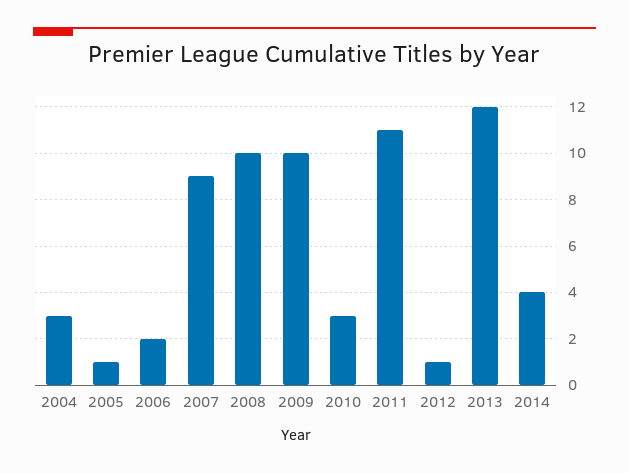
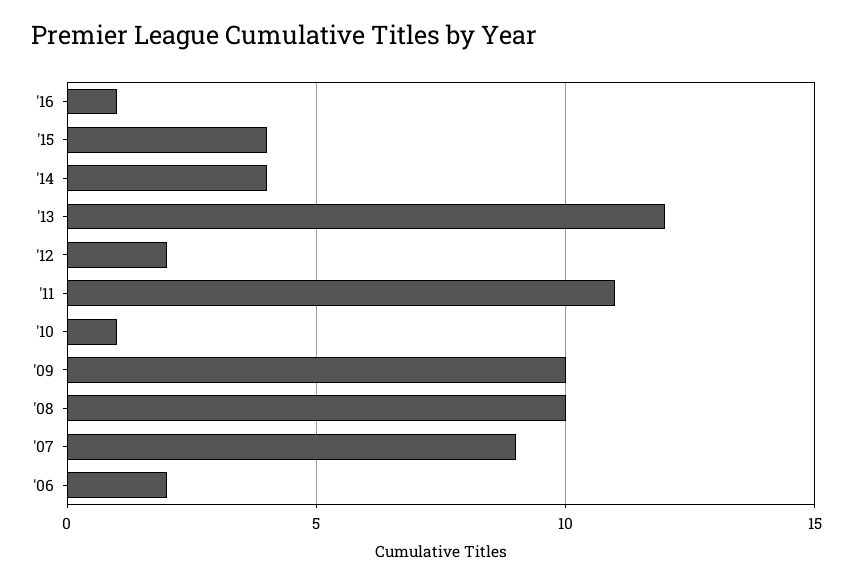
2004: 3 -> none
2005: 1 -> none
2010: 3 -> 1
2012: 1 -> 2
'16: none -> 1
'15: none -> 4

